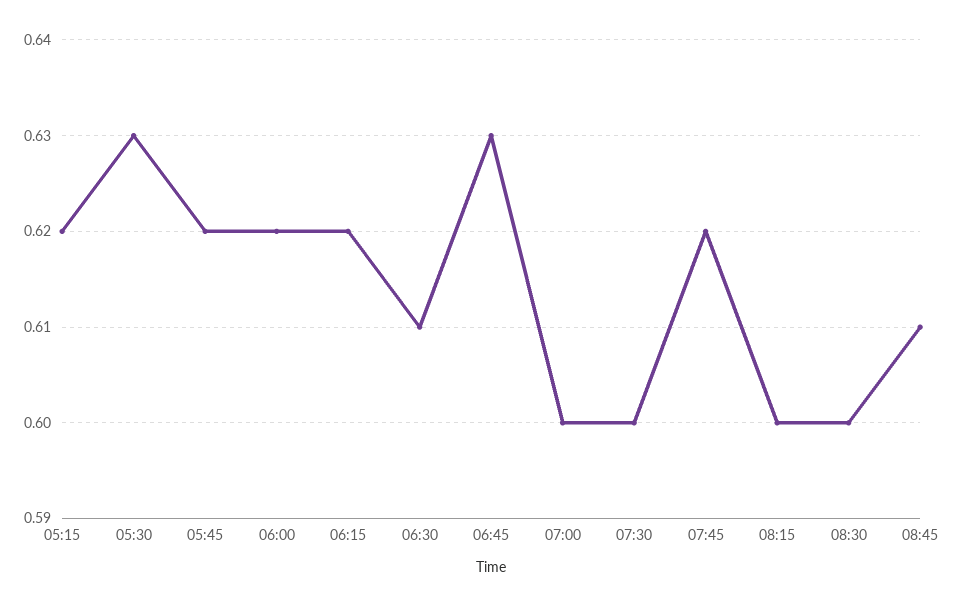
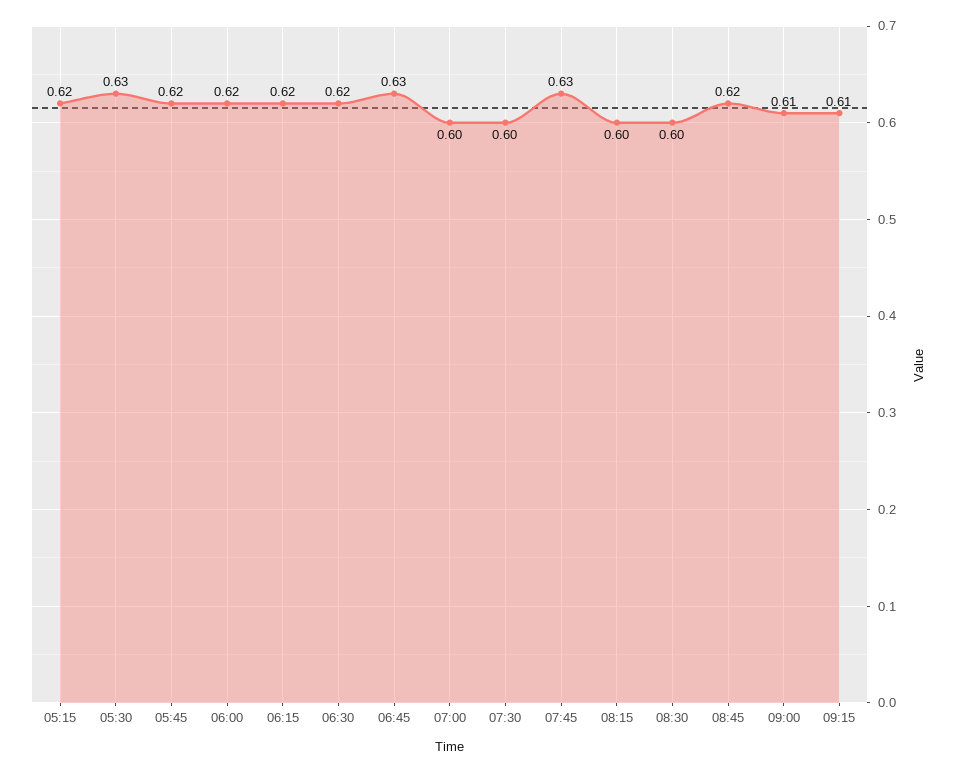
06:30: 0.61 -> 0.62
07:45: 0.62 -> 0.63
08:45: 0.61 -> 0.62
09:00: none -> 0.61
09:15: none -> 0.61

